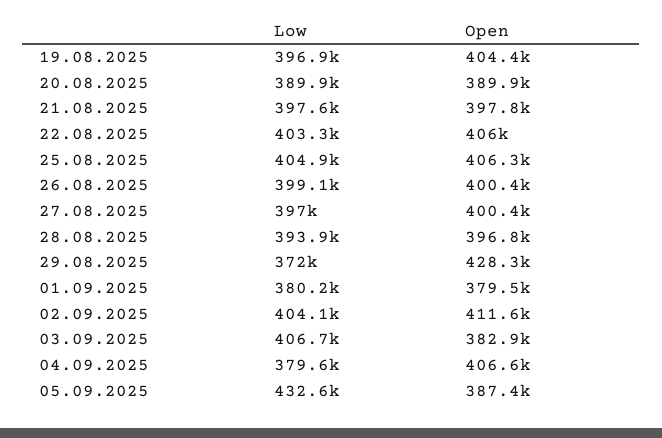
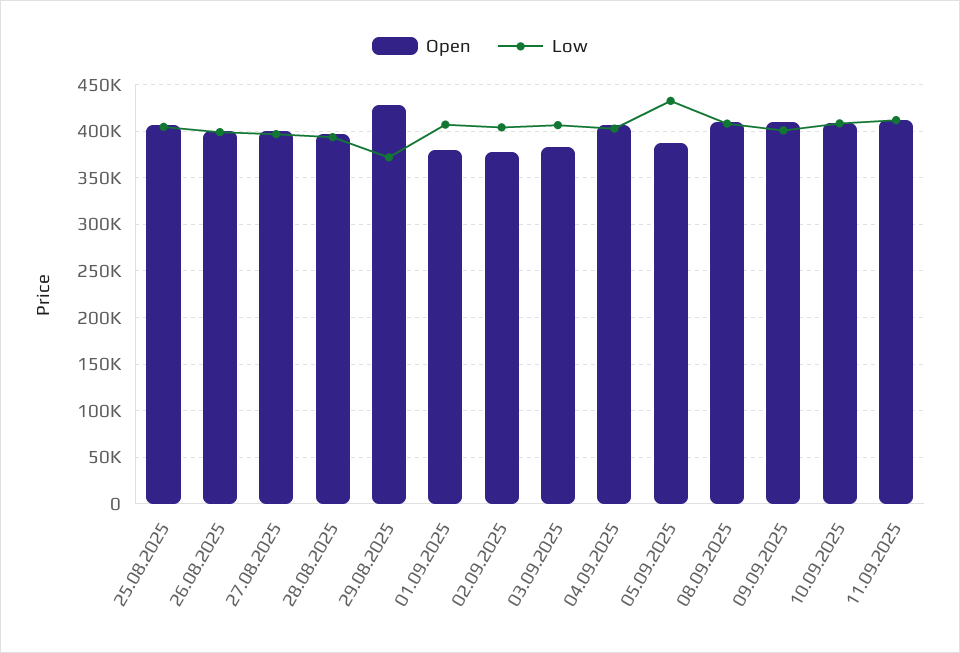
Low, 19.08.2025: 396900 -> none
Open, 19.08.2025: 404400 -> none
Low, 20.08.2025: 389900 -> none
Open, 20.08.2025: 389900 -> none
Low, 21.08.2025: 397600 -> none
Open, 21.08.2025: 397800 -> none
Low, 22.08.2025: 403300 -> none
Open, 22.08.2025: 406000 -> none
Low, 01.09.2025: 380200 -> 410000
Open, 02.09.2025: 411600 -> 380000
Low, 04.09.2025: 379600 -> 400000
Open, 08.09.2025: none -> 410000
Low, 08.09.2025: none -> 410000
Open, 09.09.2025: none -> 410000
Low, 09.09.2025: none -> 400000
Open, 10.09.2025: none -> 410000
Low, 10.09.2025: none -> 410000
Open, 11.09.2025: none -> 410000
Low, 11.09.2025: none -> 410000

